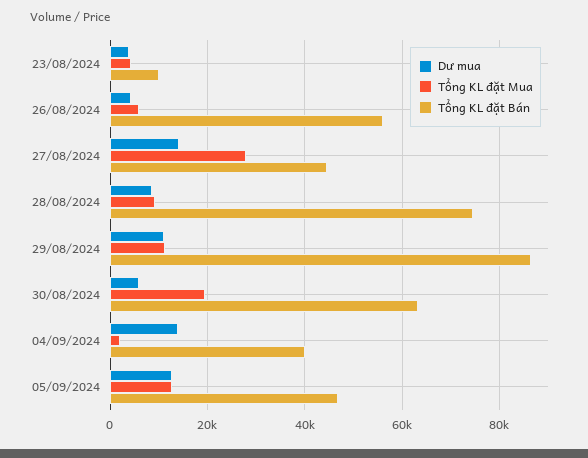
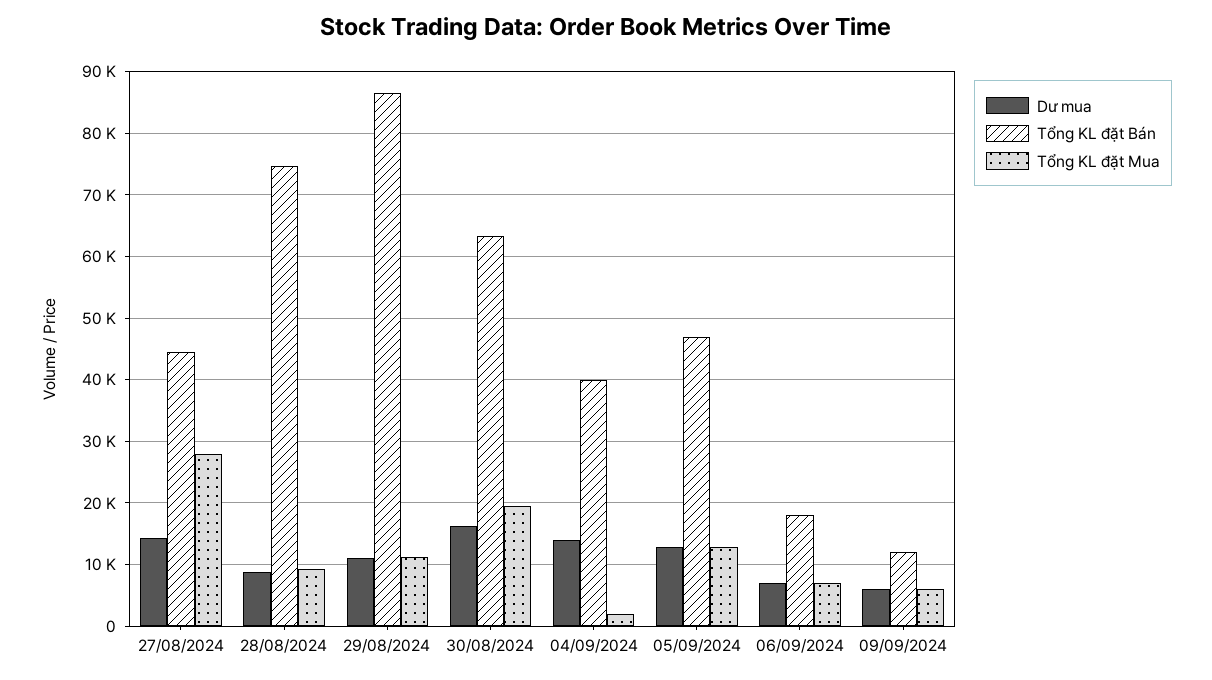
Dư mua, 23/08/2024: 4000 -> none
Tổng KL đặt Mua, 23/08/2024: 4000 -> none
Tổng KL đặt Bán, 23/08/2024: 10000 -> none
Dư mua, 26/08/2024: 4000 -> none
Tổng KL đặt Mua, 26/08/2024: 6000 -> none
Tổng KL đặt Bán, 26/08/2024: 56000 -> none
Dư mua, 30/08/2024: 6000 -> 16000
Dư mua, 06/09/2024: none -> 7000
Tổng KL đặt Bán, 06/09/2024: none -> 18000
Tổng KL đặt Mua, 06/09/2024: none -> 7000
Dư mua, 09/09/2024: none -> 6000
Tổng KL đặt Bán, 09/09/2024: none -> 12000
Tổng KL đặt Mua, 09/09/2024: none -> 6000

